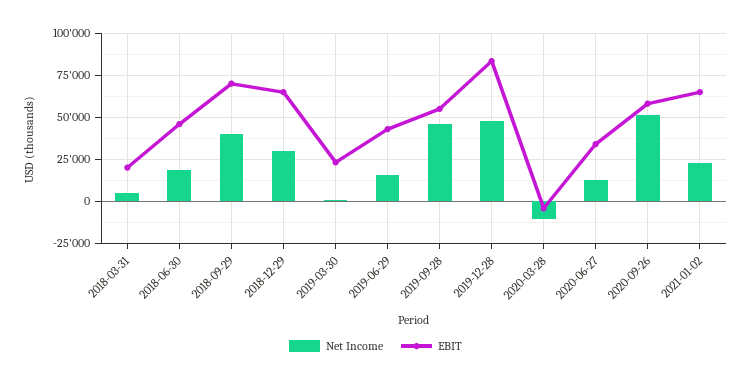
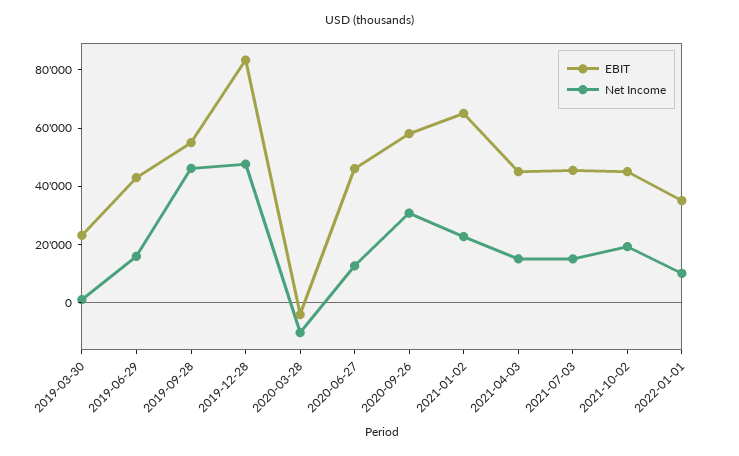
Net Income, 2018-03-31: 5000 -> none
EBIT, 2018-03-31: 20000 -> none
Net Income, 2018-06-30: 20000 -> none
EBIT, 2018-06-30: 45000 -> none
Net Income, 2018-09-29: 40000 -> none
EBIT, 2018-09-29: 70000 -> none
Net Income, 2018-12-29: 30000 -> none
EBIT, 2018-12-29: 65000 -> none
EBIT, 2020-06-27: 35000 -> 45000
Net Income, 2020-09-26: 50000 -> 30000
EBIT, 2021-04-03: none -> 45000
Net Income, 2021-04-03: none -> 15000
EBIT, 2021-07-03: none -> 45000
Net Income, 2021-07-03: none -> 15000
EBIT, 2021-10-02: none -> 45000
Net Income, 2021-10-02: none -> 20000
EBIT, 2022-01-01: none -> 35000
Net Income, 2022-01-01: none -> 10000

